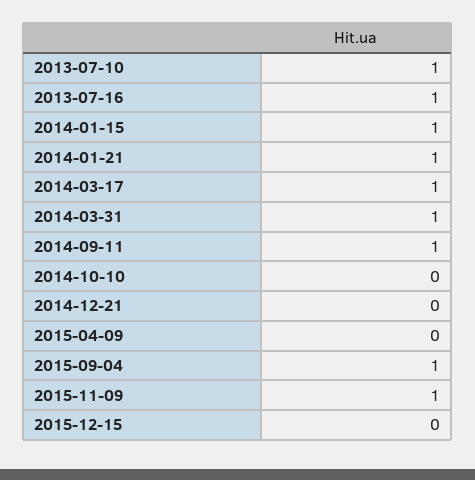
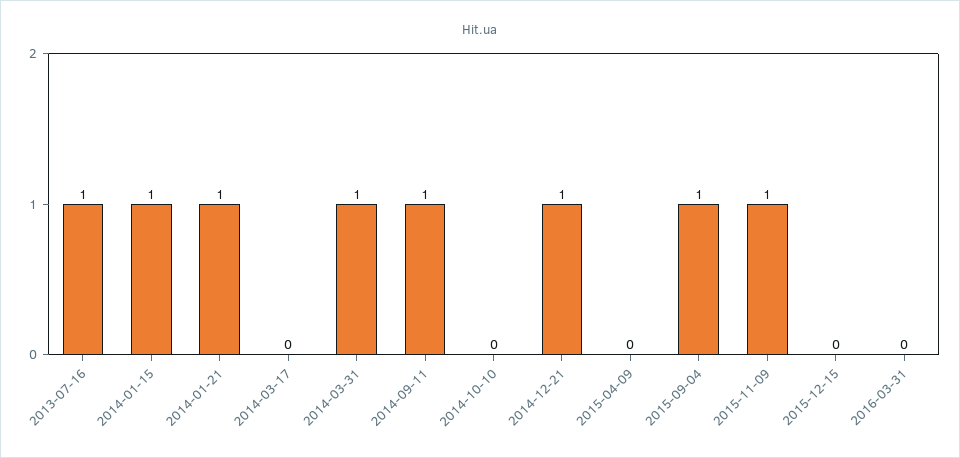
2013-07-10: 1 -> none
2014-03-17: 1 -> 0
2014-12-21: 0 -> 1
2016-03-31: none -> 0

